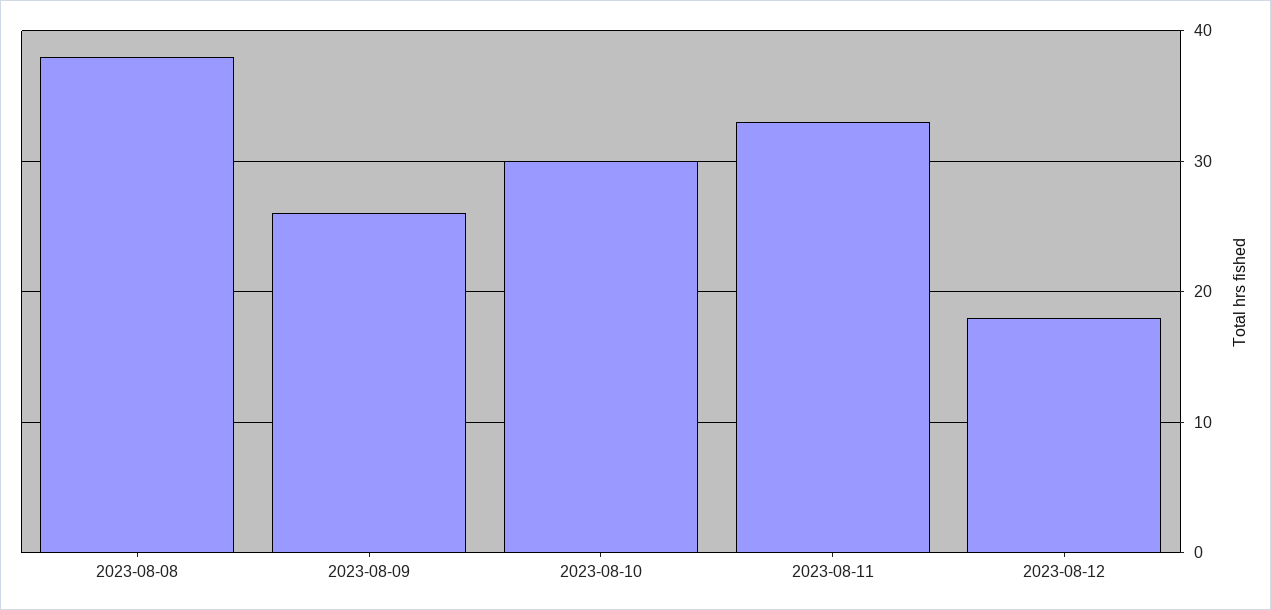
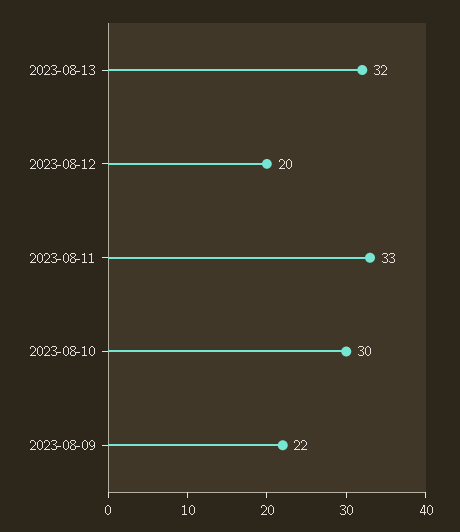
2023-08-08: 38 -> none
2023-08-09: 26 -> 22
2023-08-12: 18 -> 20
2023-08-13: none -> 32

